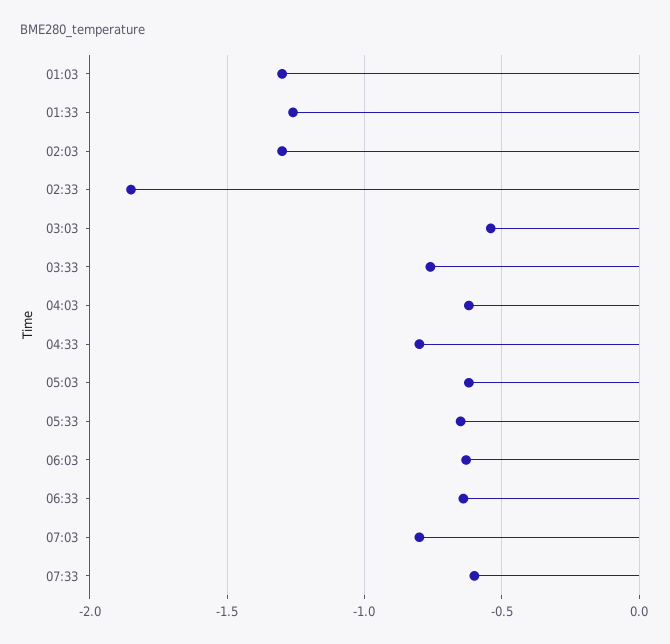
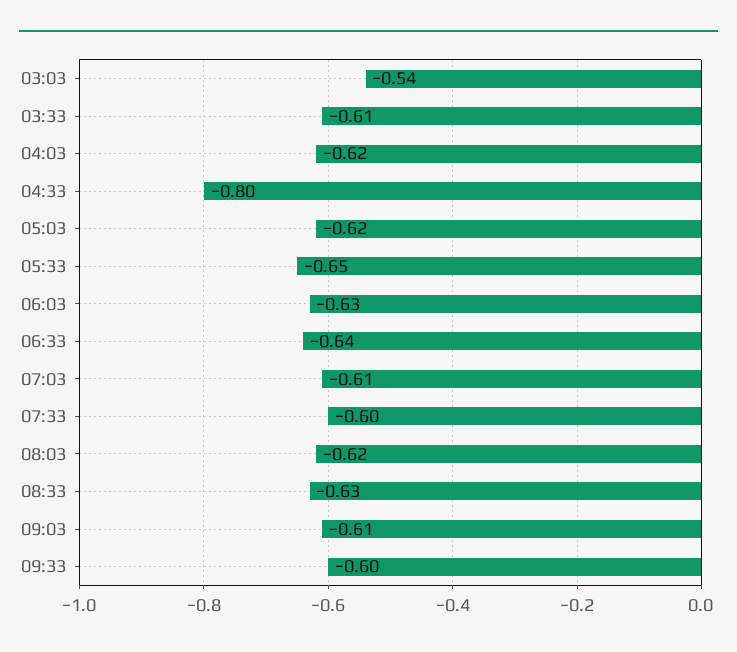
01:03: -1.3 -> none
01:33: -1.25 -> none
02:03: -1.3 -> none
02:33: -1.85 -> none
03:33: -0.75 -> -0.61
07:03: -0.8 -> -0.61
08:03: none -> -0.62
08:33: none -> -0.63
09:03: none -> -0.61
09:33: none -> -0.6

